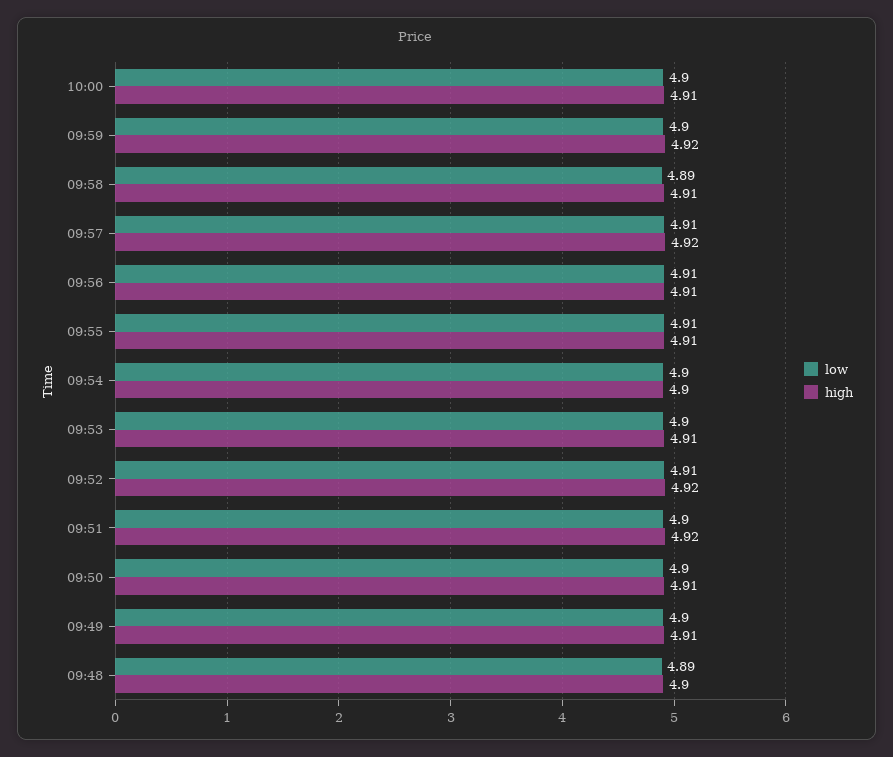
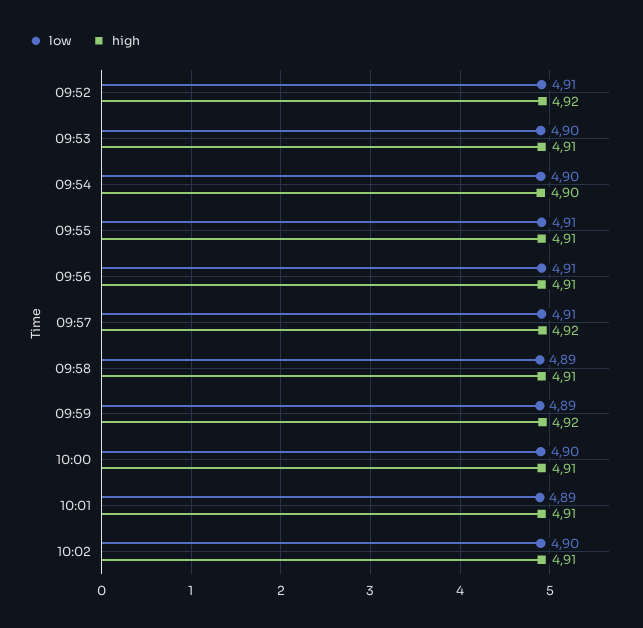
low, 09:59: 4.9 -> 4.89
low, 09:51: 4.9 -> none
high, 09:51: 4.92 -> none
low, 09:50: 4.9 -> none
high, 09:50: 4.91 -> none
low, 09:49: 4.9 -> none
high, 09:49: 4.91 -> none
low, 09:48: 4.89 -> none
high, 09:48: 4.9 -> none
low, 10:01: none -> 4.89
high, 10:01: none -> 4.91
low, 10:02: none -> 4.9
high, 10:02: none -> 4.91

